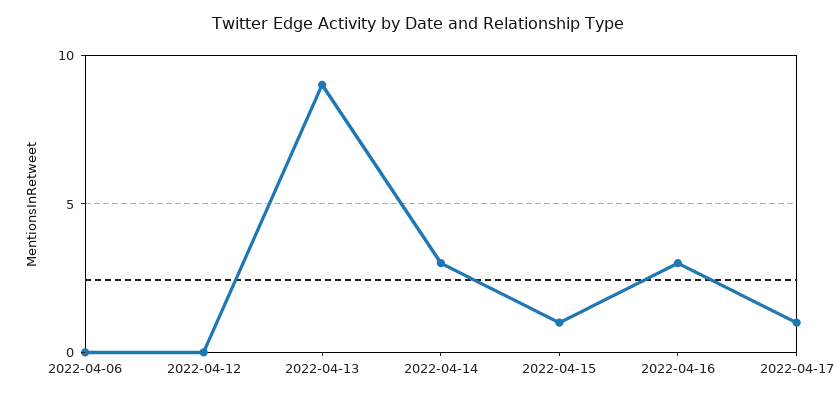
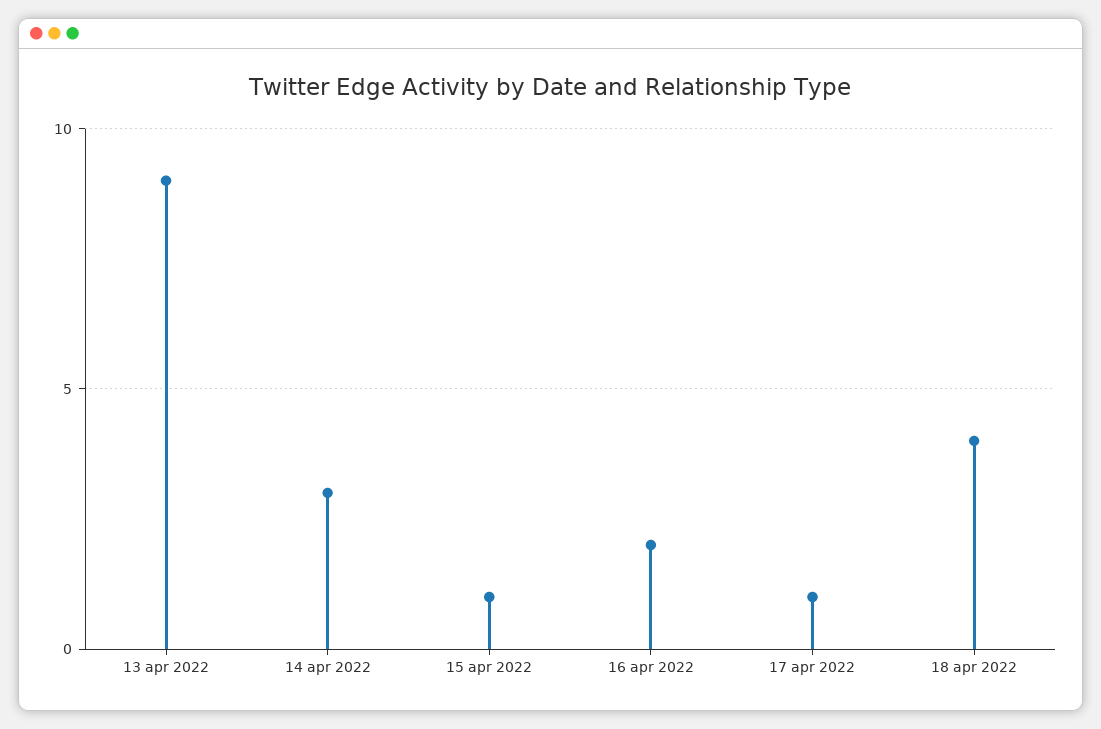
2022-04-06: 0 -> none
2022-04-12: 0 -> none
2022-04-16: 3 -> 2
18 apr 2022: none -> 4

